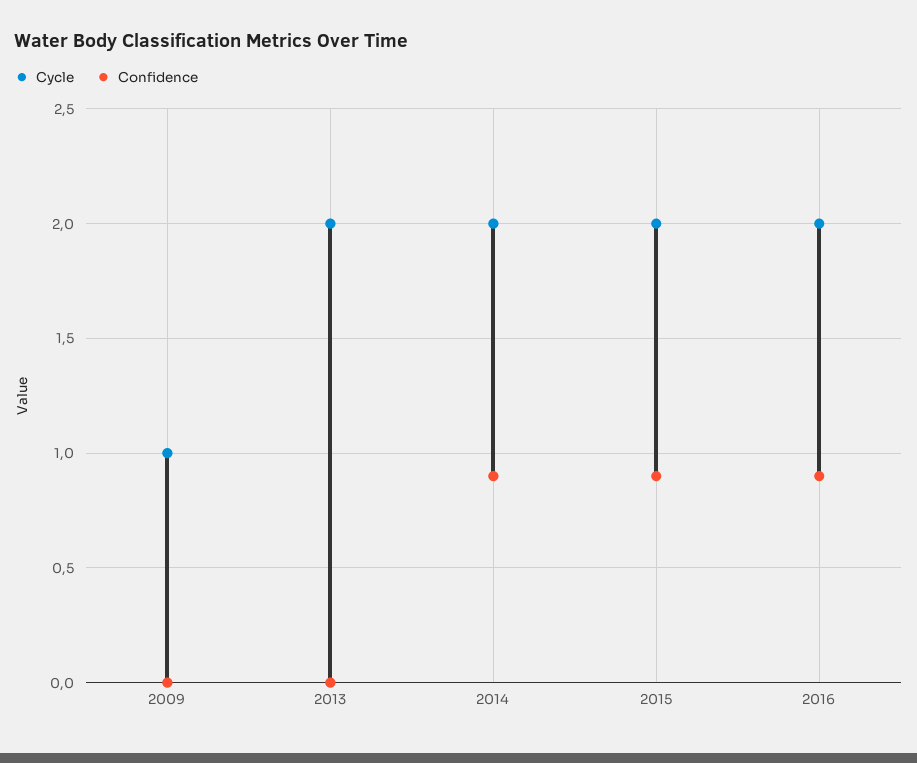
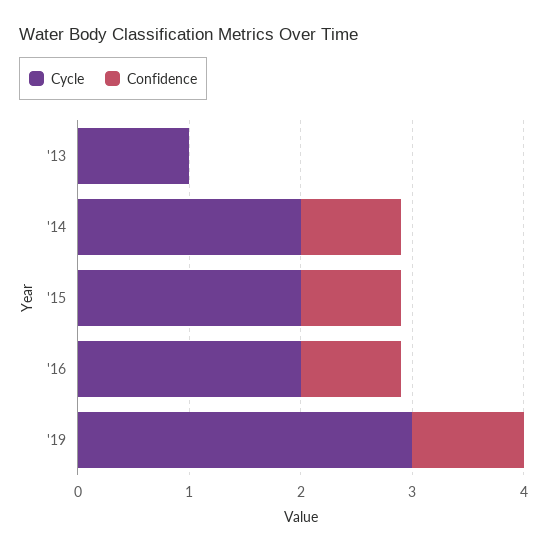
Cycle, 2009: 1 -> none
Confidence, 2009: 0 -> none
Cycle, 2013: 2 -> 1
Cycle, '19: none -> 3
Confidence, '19: none -> 1

